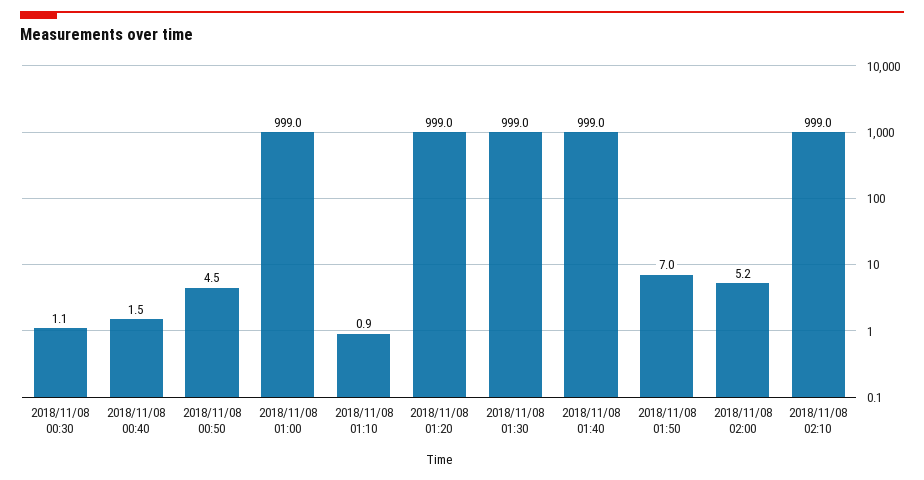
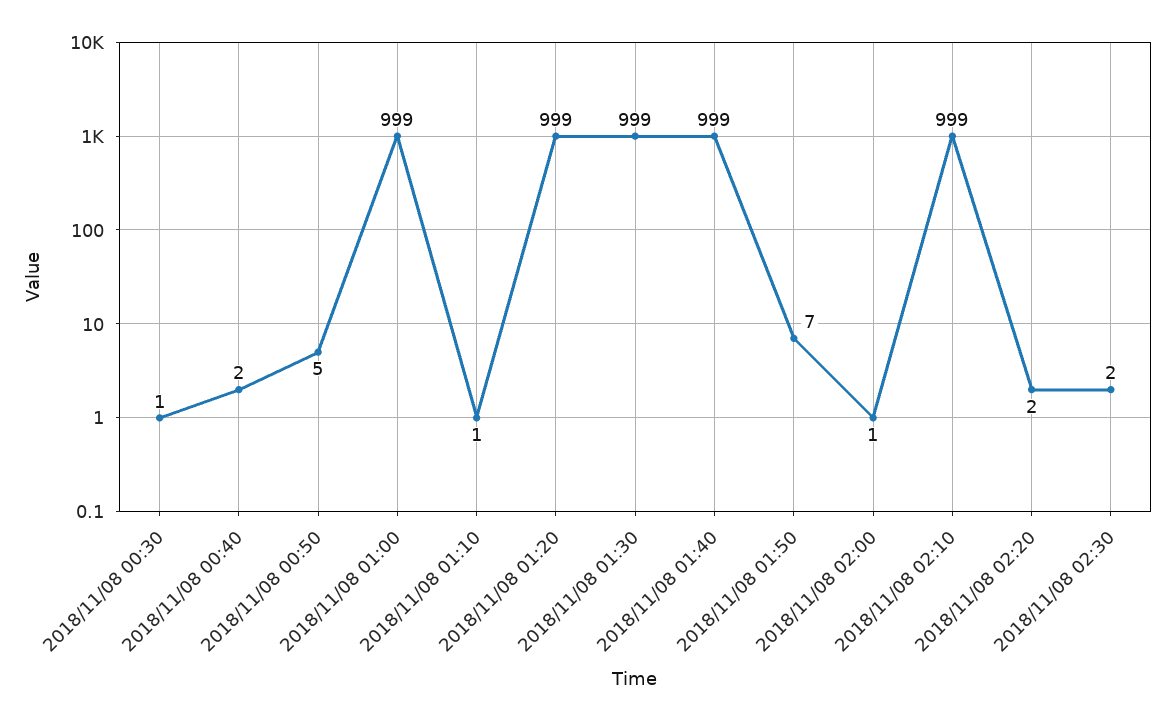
2018/11/08 02:00: 5.2 -> 1
2018/11/08 02:20: none -> 2
2018/11/08 02:30: none -> 2

